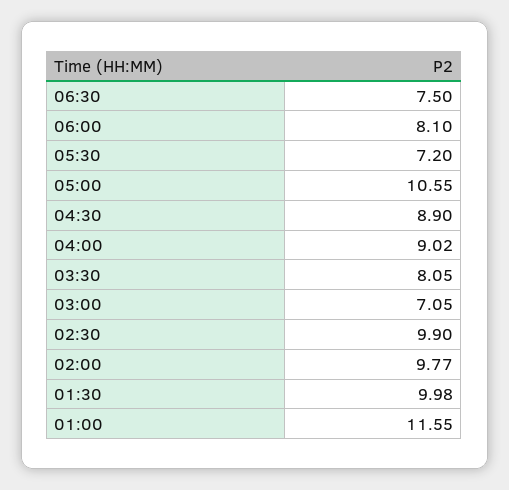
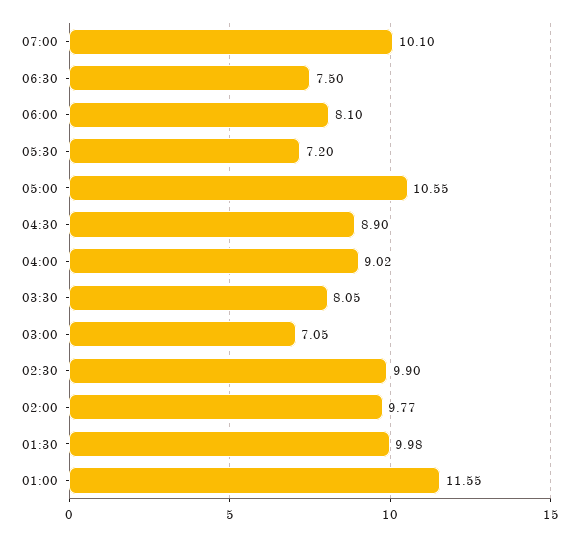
07:00: none -> 10.1

